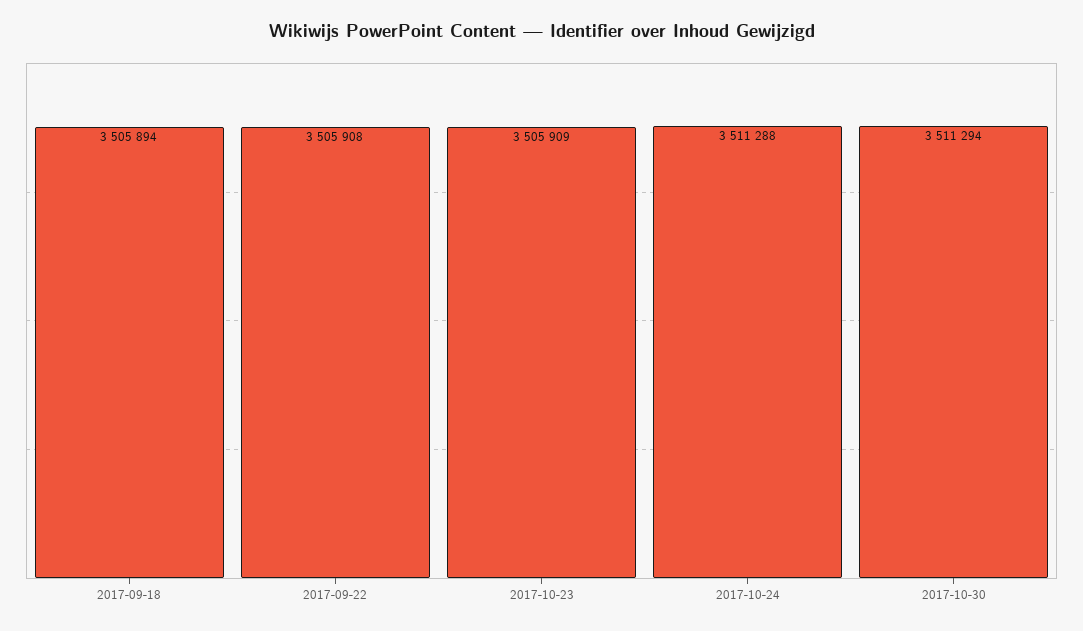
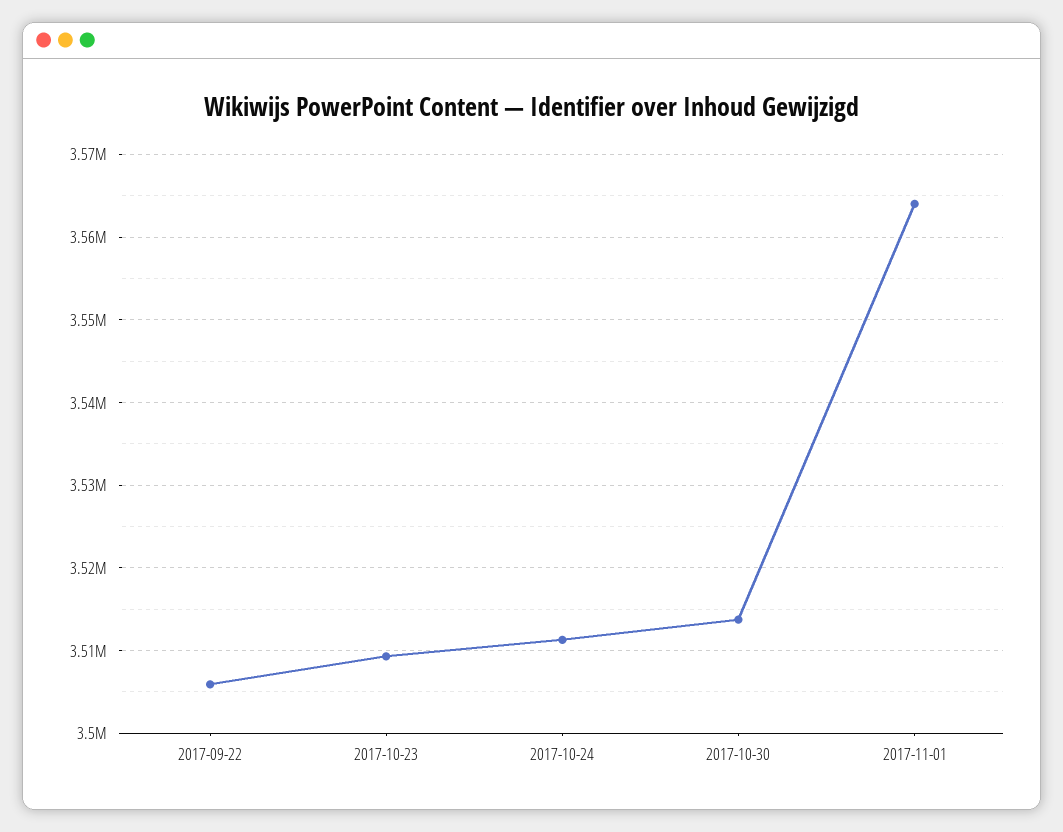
2017-09-18: 3505894 -> none
2017-10-23: 3505909 -> 3509000
2017-10-30: 3511294 -> 3514000
2017-11-01: none -> 3564000

